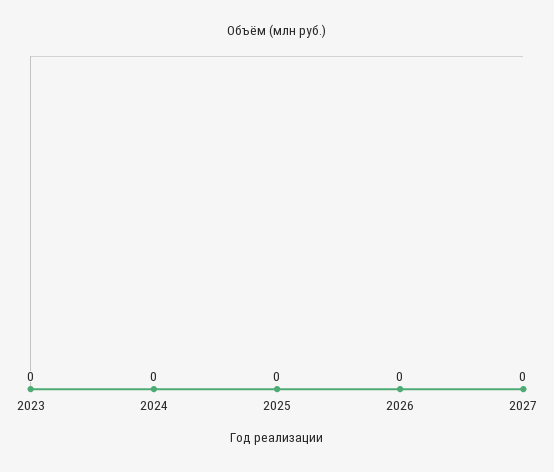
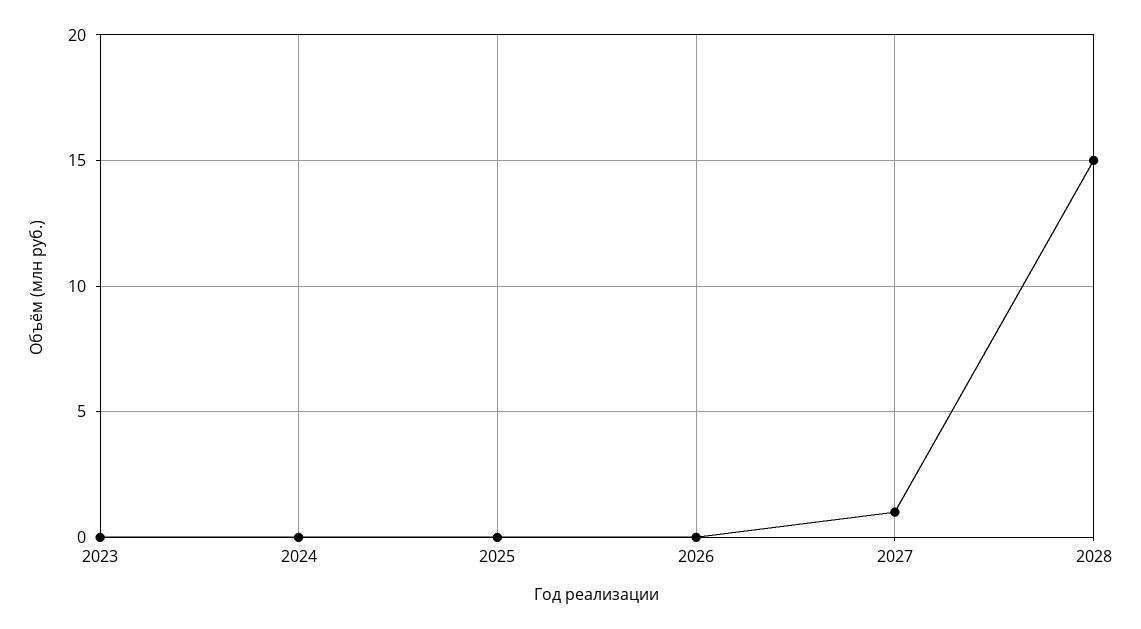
2027: 0 -> 1
2028: none -> 15

